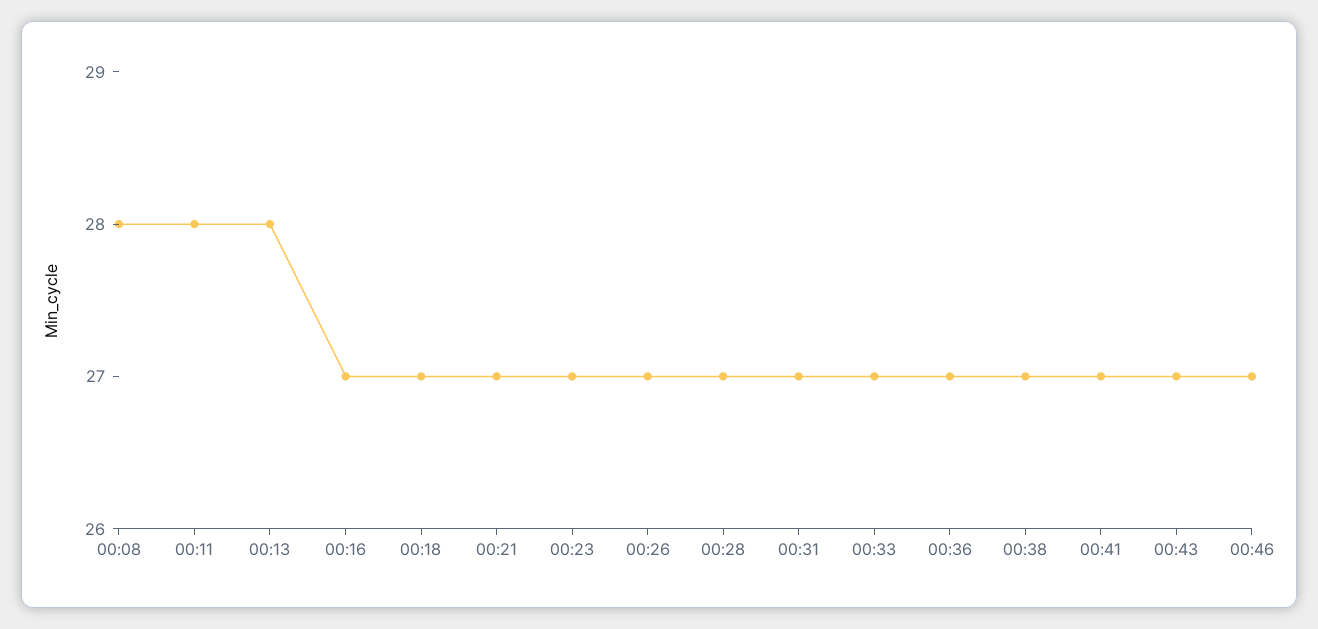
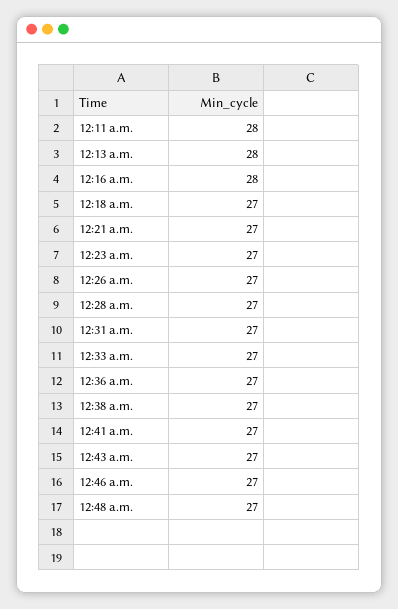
00:08: 28 -> none
00:16: 27 -> 28
12:48 a.m.: none -> 27

